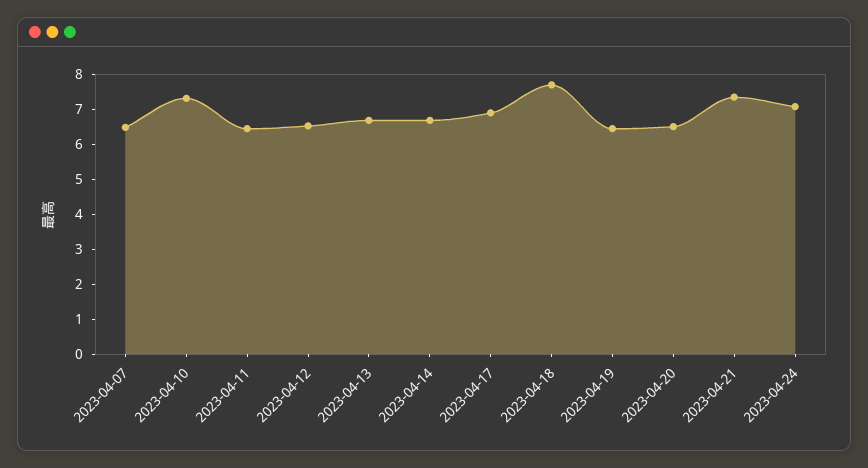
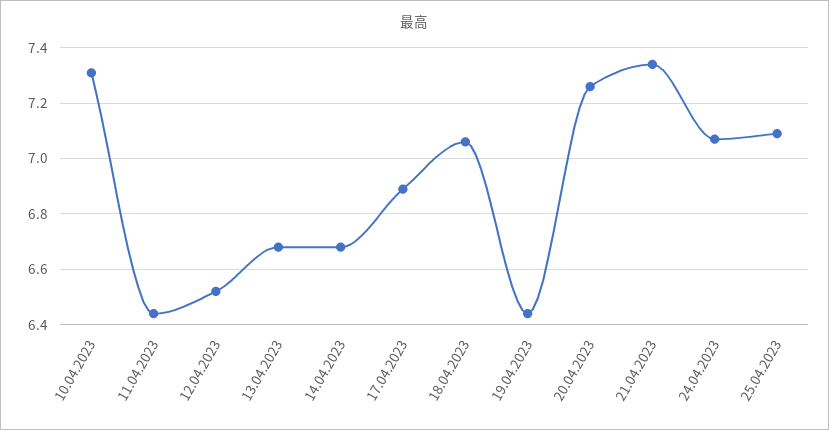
2023-04-07: 6.5 -> none
2023-04-18: 7.75 -> 7.05
2023-04-20: 6.5 -> 7.25
25.04.2023: none -> 7.1

